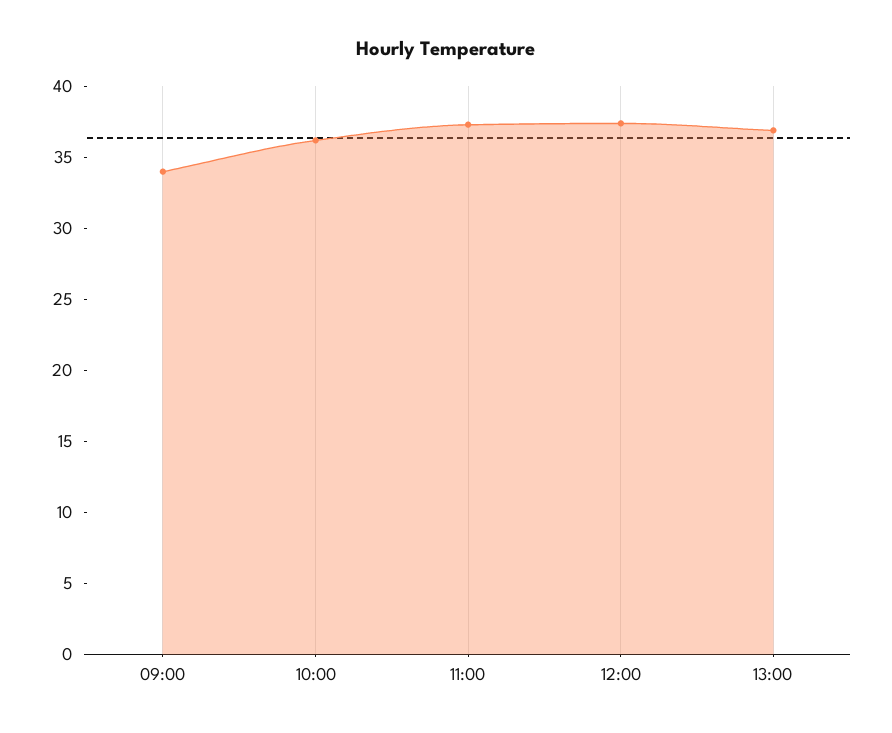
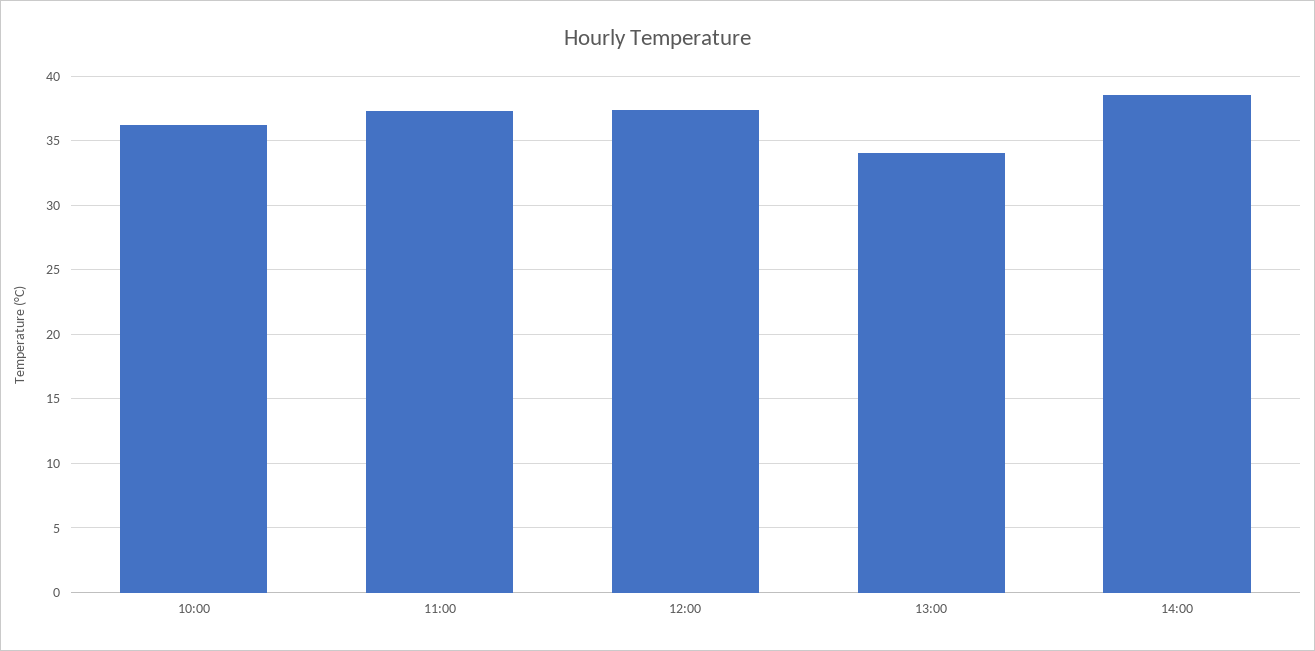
09:00: 34 -> none
13:00: 37 -> 34
14:00: none -> 38.5

